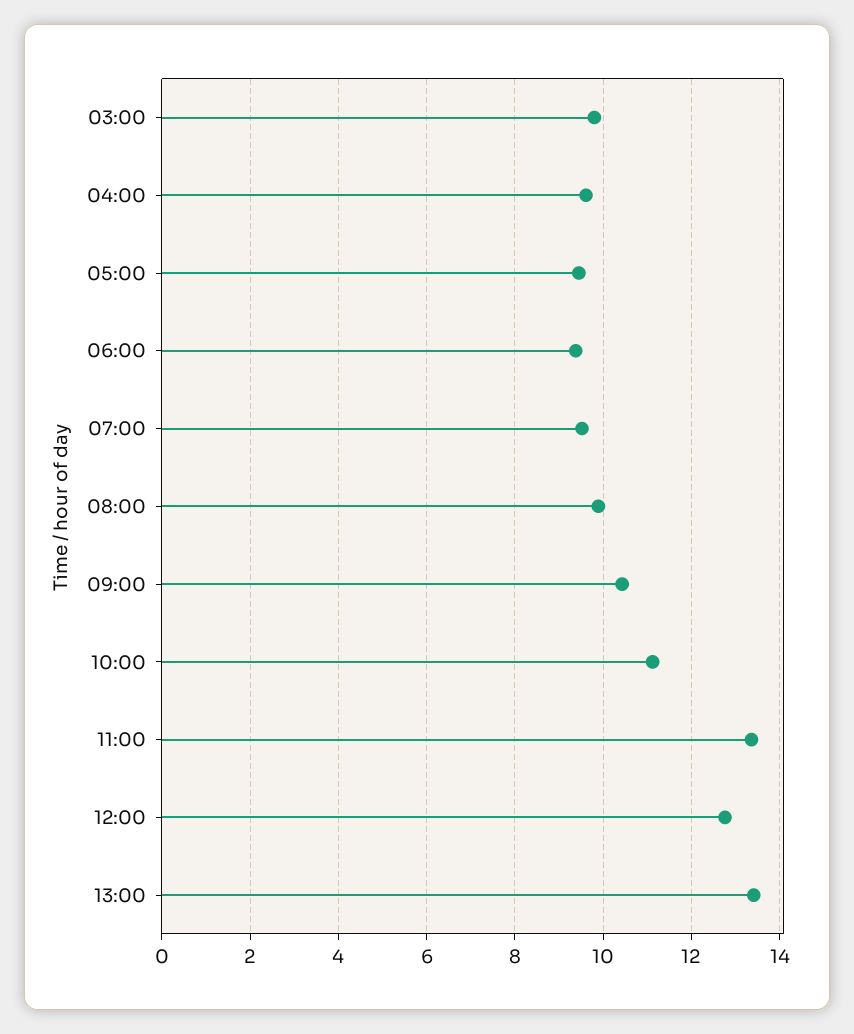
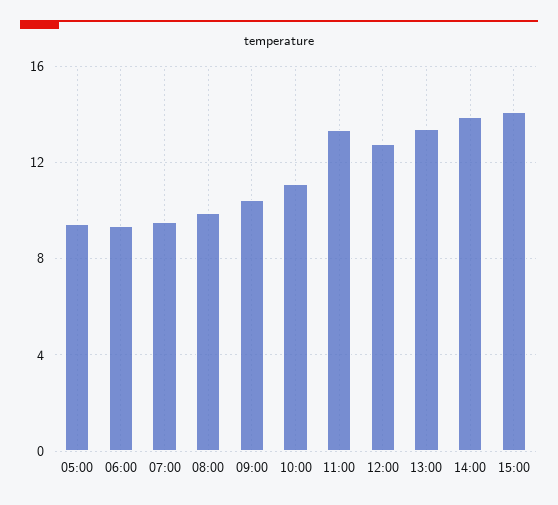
03:00: 9.8 -> none
04:00: 9.6 -> none
14:00: none -> 14
15:00: none -> 14

